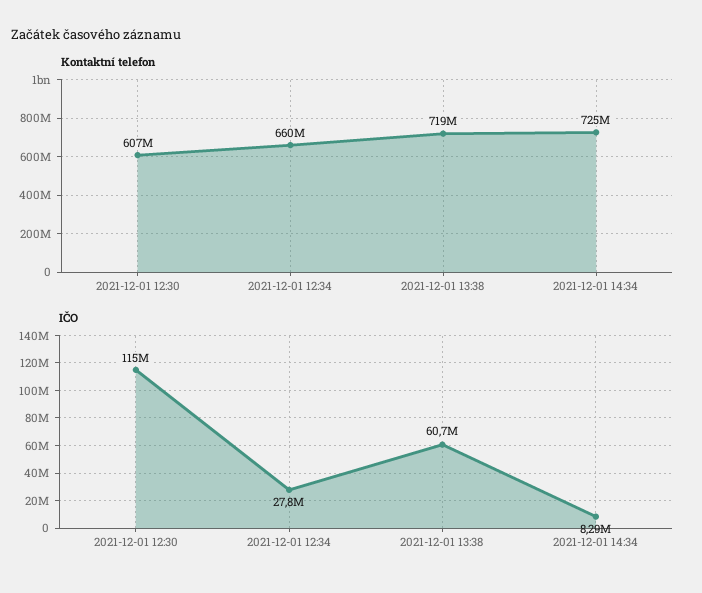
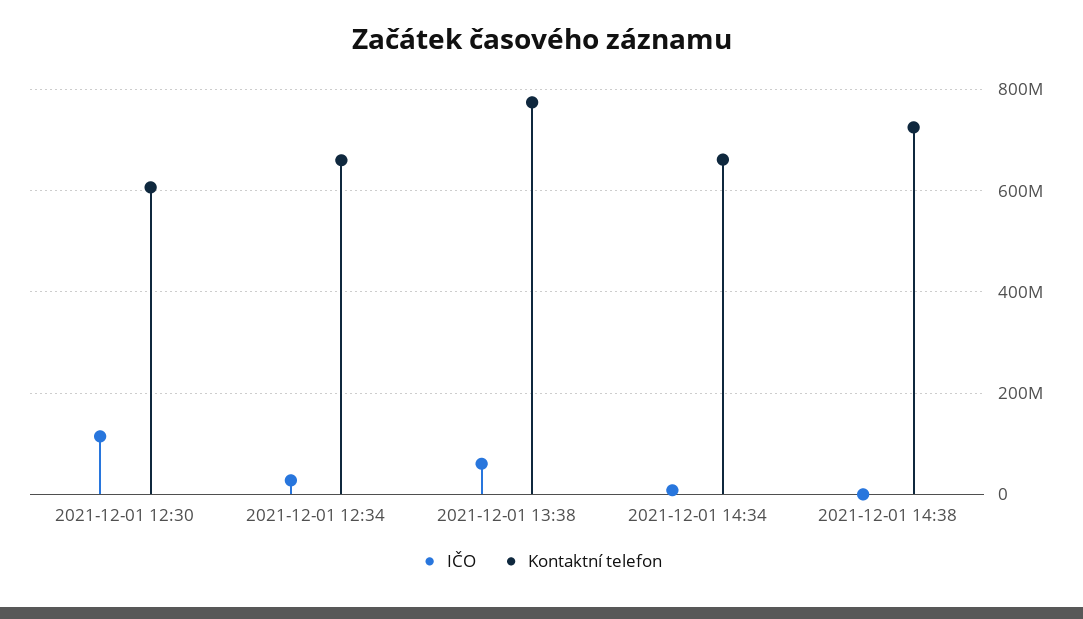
Kontaktní telefon, 2021-12-01 13:38: 719000000 -> 780000000
Kontaktní telefon, 2021-12-01 14:34: 725000000 -> 660000000
IČO, 2021-12-01 14:38: none -> 0
Kontaktní telefon, 2021-12-01 14:38: none -> 720000000

